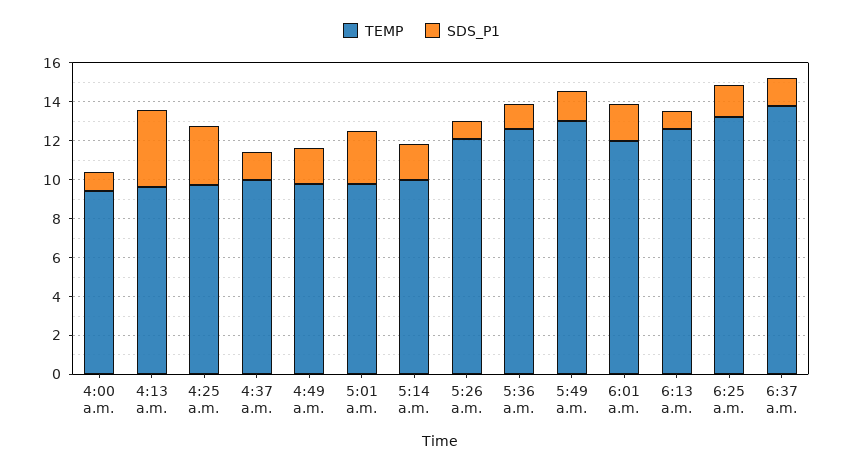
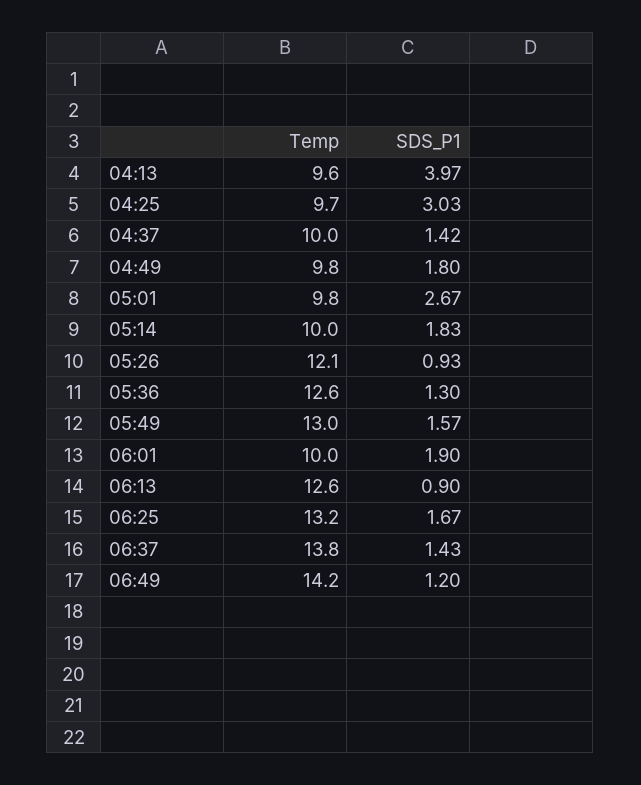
TEMP, 4:00 a.m.: 9.5 -> none
SDS_P1, 4:00 a.m.: 1 -> none
TEMP, 6:01 a.m.: 12 -> 10
TEMP, 06:49: none -> 14.2
SDS_P1, 06:49: none -> 1.2

